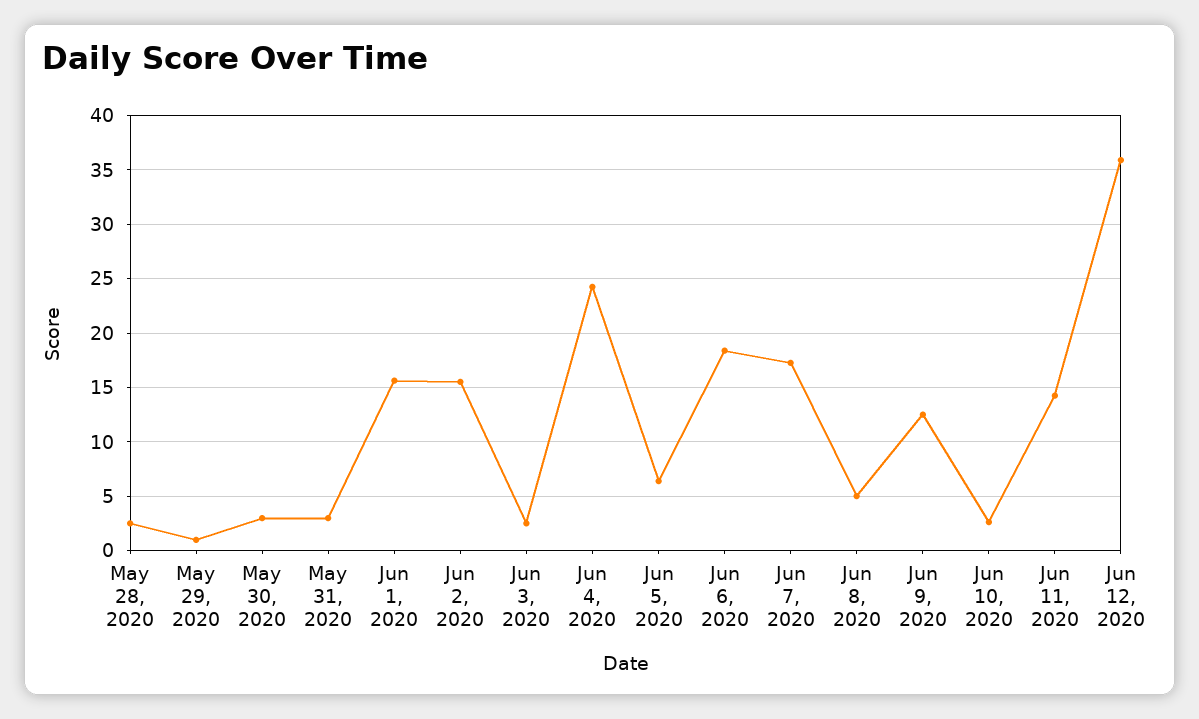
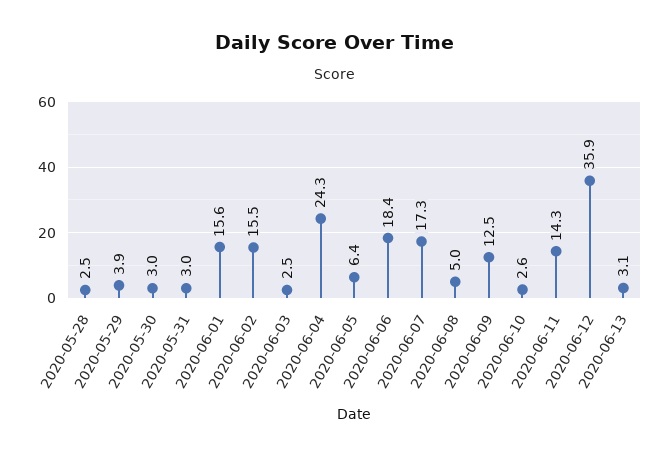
May 29, 2020: 1 -> 3.9
2020-06-13: none -> 3.1

